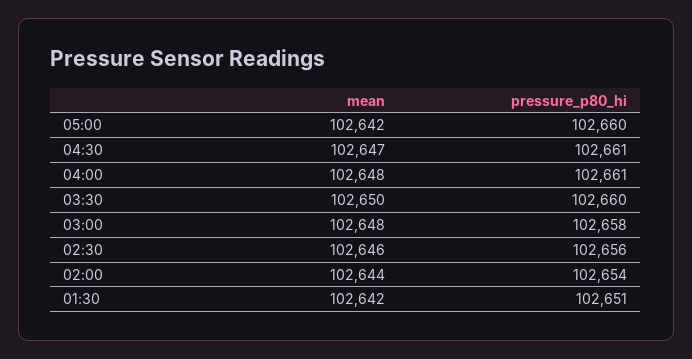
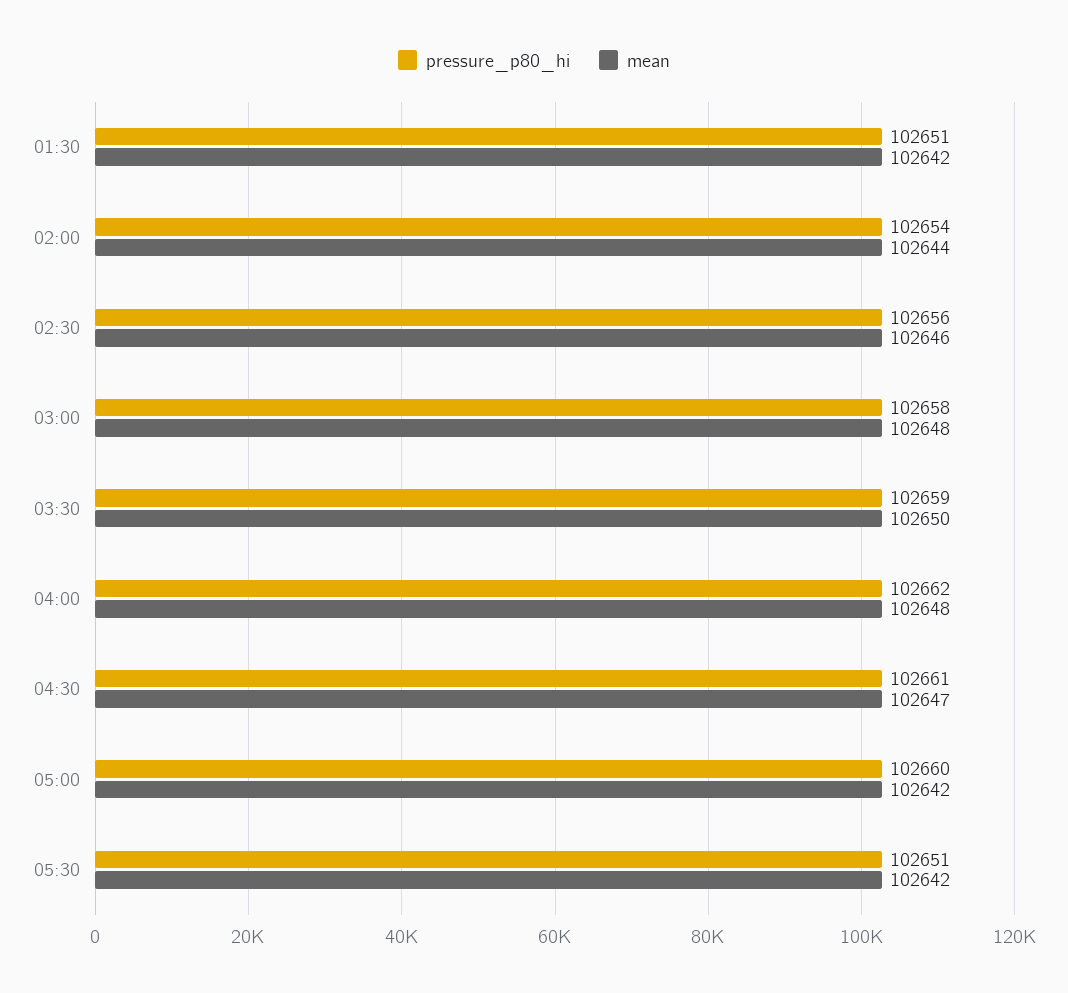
pressure_p80_hi, 04:00: 102661 -> 102662
pressure_p80_hi, 03:30: 102660 -> 102659
pressure_p80_hi, 05:30: none -> 102651
mean, 05:30: none -> 102642

